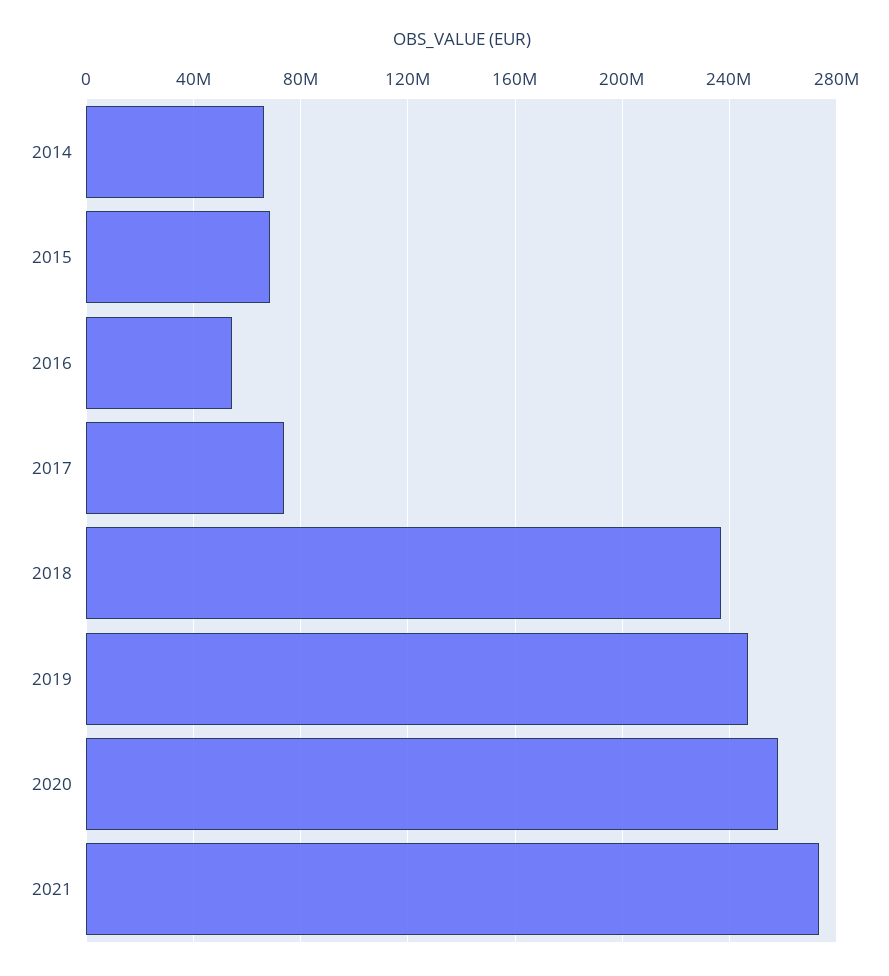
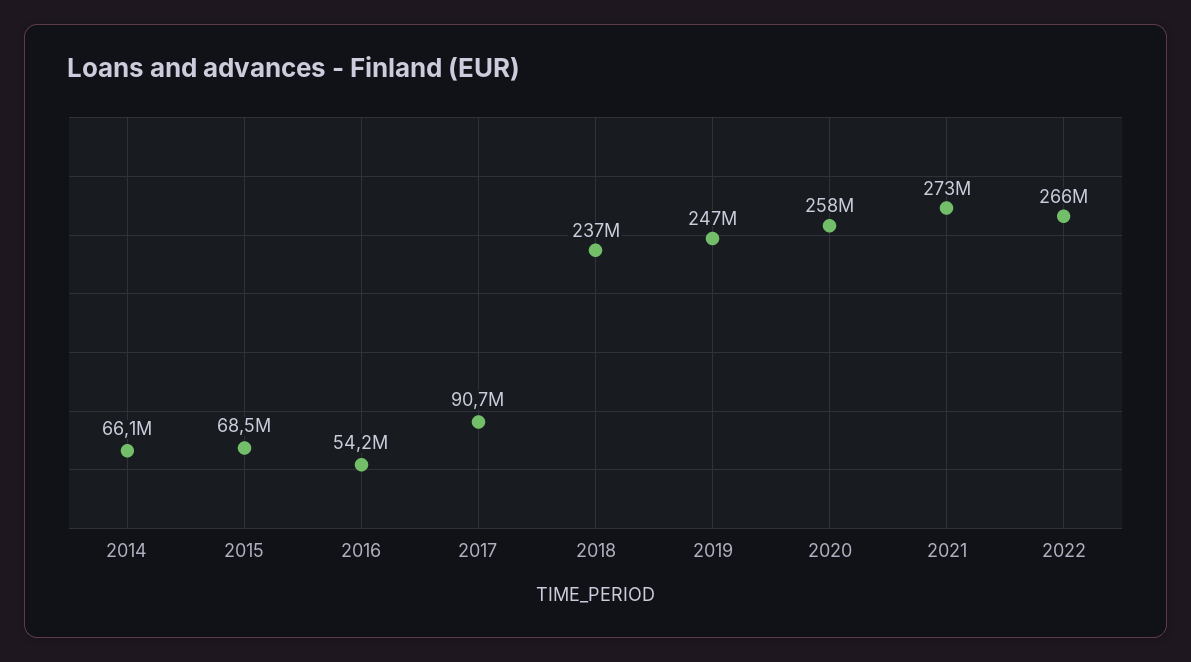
2017: 75000000 -> 90700000
2022: none -> 266000000

